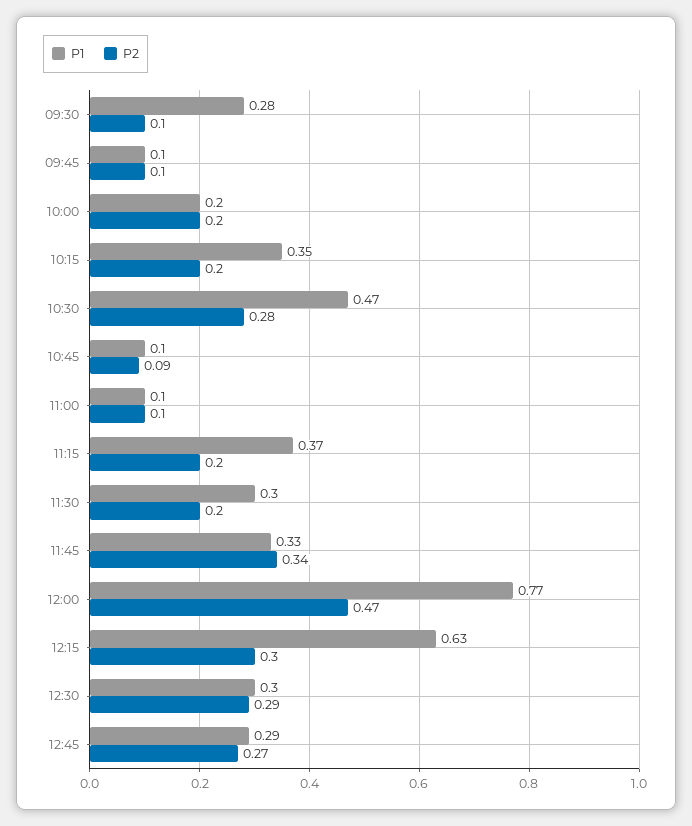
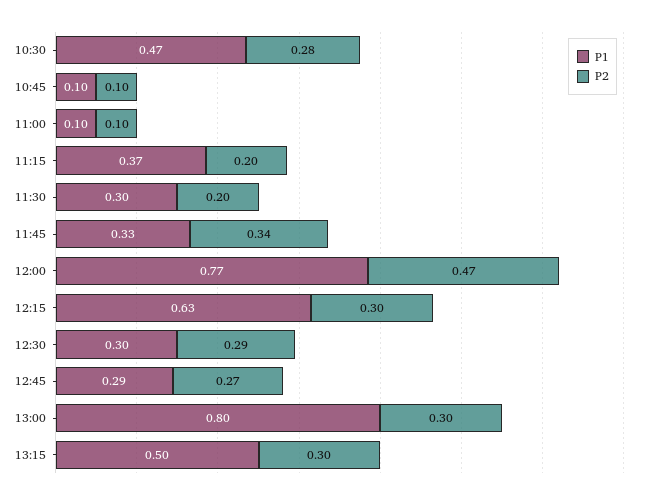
P1, 09:30: 0.28 -> none
P2, 09:30: 0.1 -> none
P1, 09:45: 0.1 -> none
P2, 09:45: 0.1 -> none
P1, 10:00: 0.2 -> none
P2, 10:00: 0.2 -> none
P1, 10:15: 0.35 -> none
P2, 10:15: 0.2 -> none
P2, 10:45: 0.09 -> 0.1
P1, 13:00: none -> 0.8
P2, 13:00: none -> 0.3
P1, 13:15: none -> 0.5
P2, 13:15: none -> 0.3

